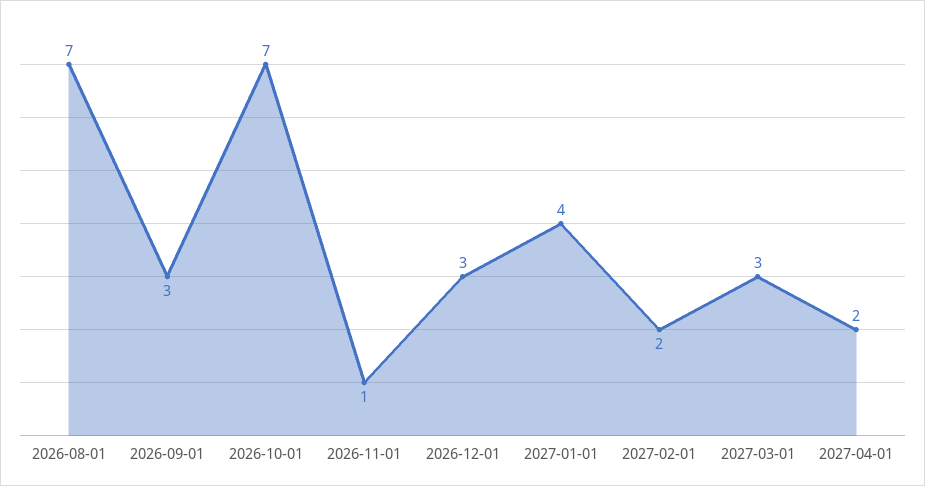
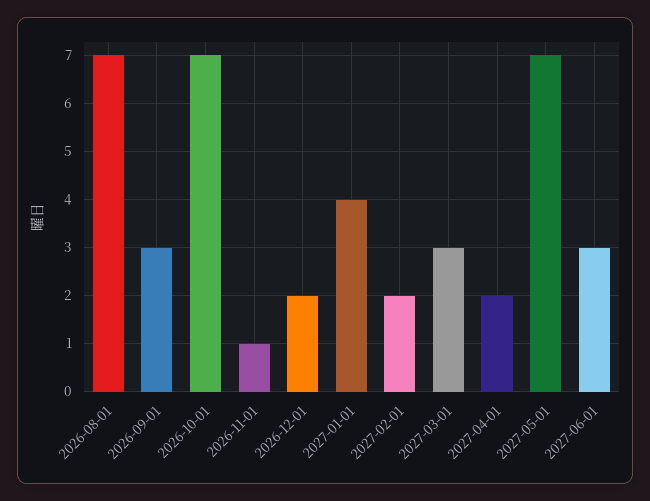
2026-12-01: 3 -> 2
2027-05-01: none -> 7
2027-06-01: none -> 3

